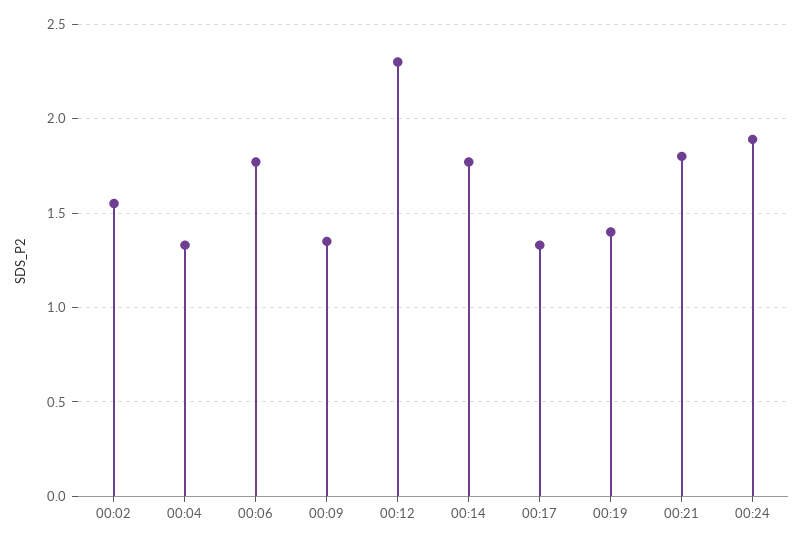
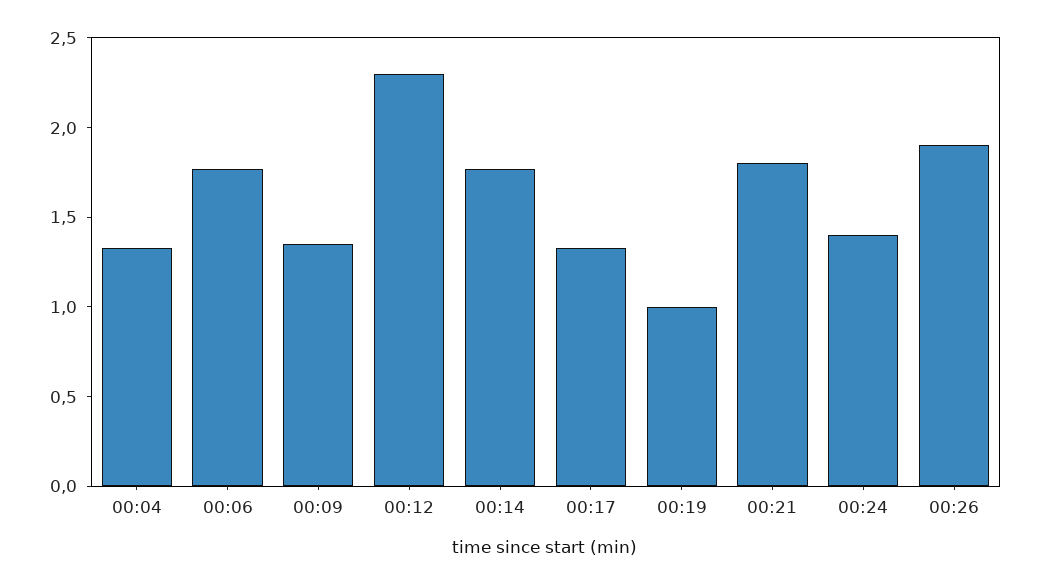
00:02: 1.55 -> none
00:19: 1.4 -> 1
00:24: 1.9 -> 1.4
00:26: none -> 1.9

